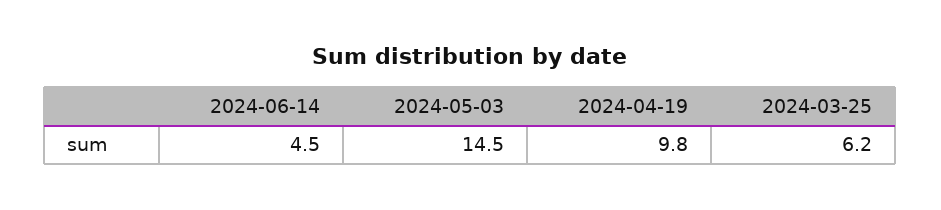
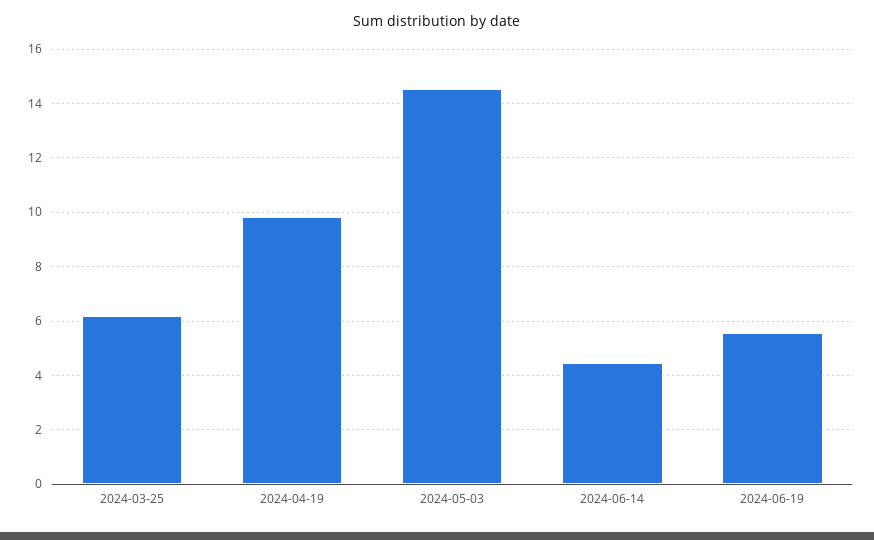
2024-06-19: none -> 5.5

